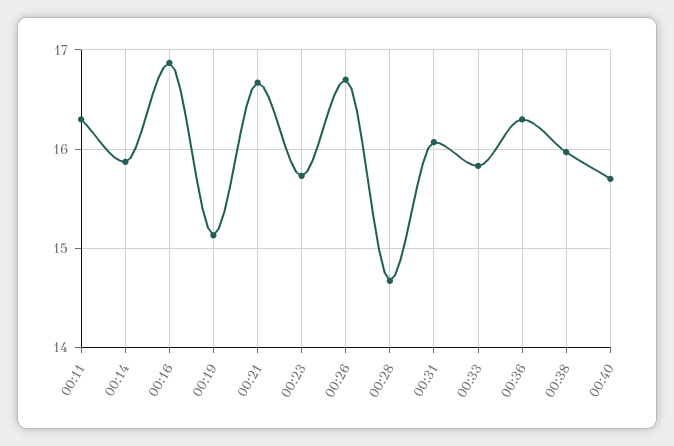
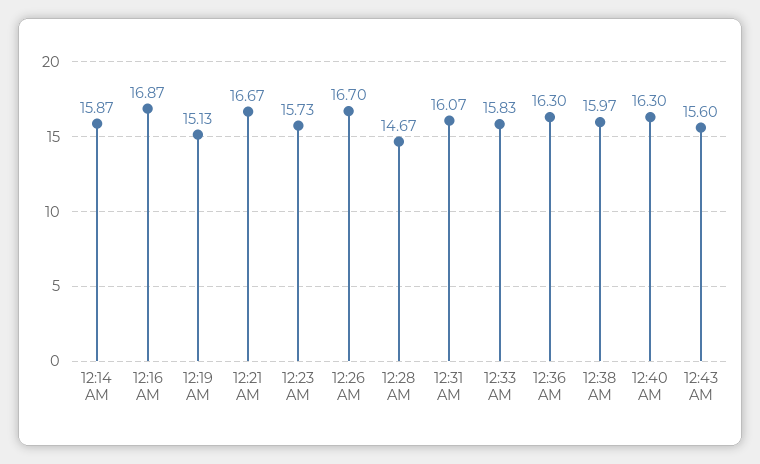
00:11: 16.3 -> none
00:40: 15.7 -> 16.3
12:43 AM: none -> 15.6

